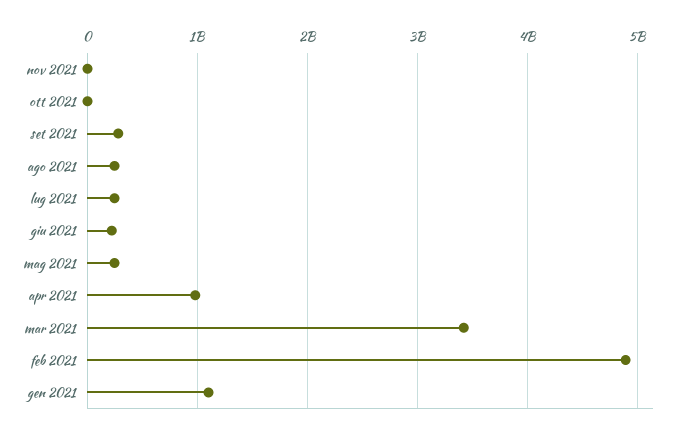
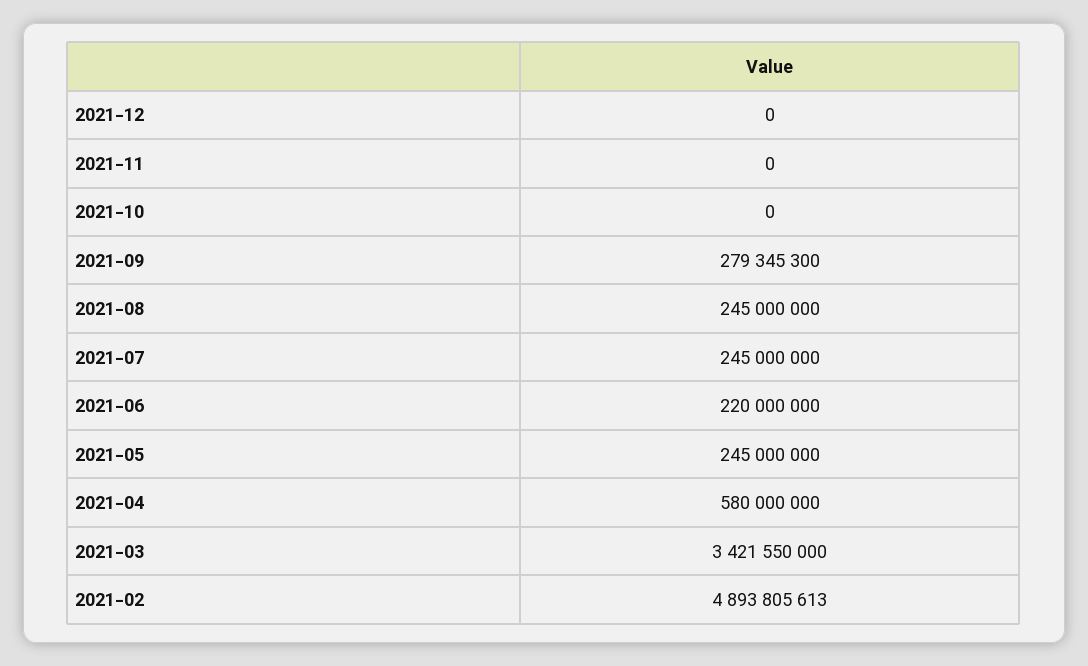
apr 2021: 1000000000 -> 580000000
gen 2021: 1100000000 -> none
2021-12: none -> 0

